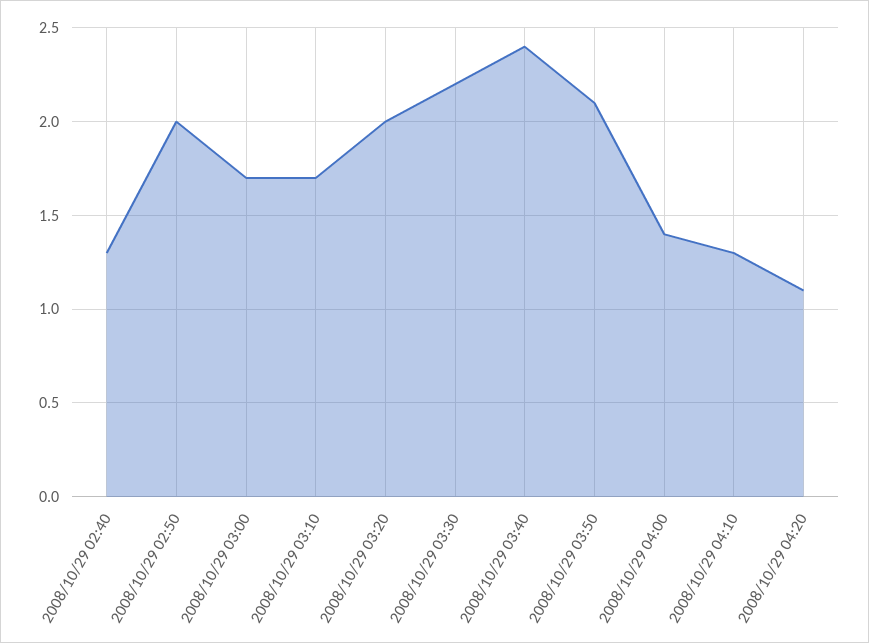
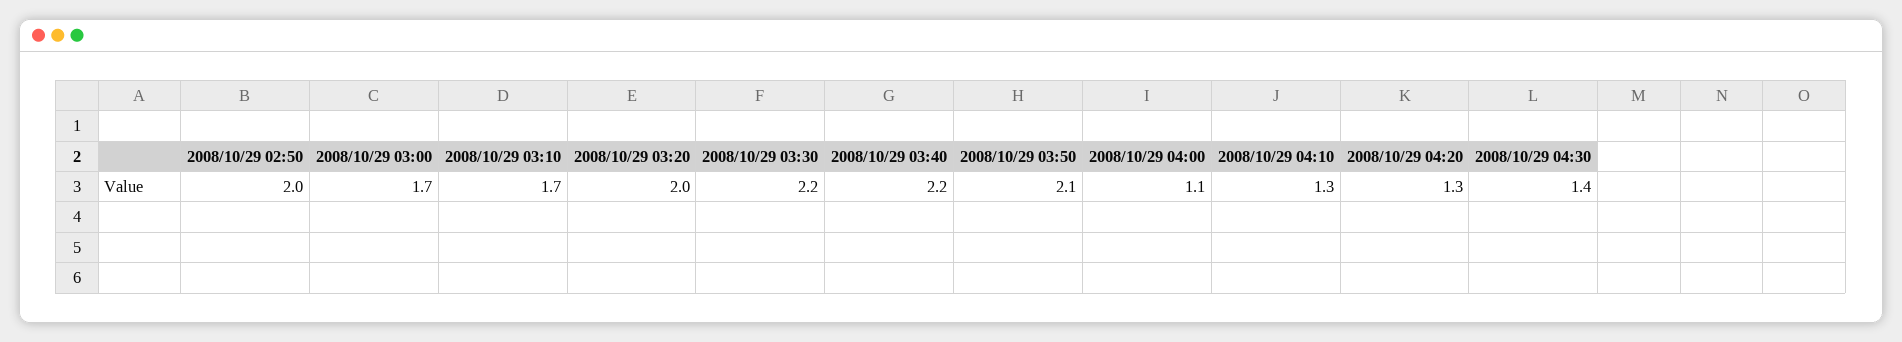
2008/10/29 02:40: 1.3 -> none
2008/10/29 03:40: 2.4 -> 2.2
2008/10/29 04:00: 1.4 -> 1.1
2008/10/29 04:20: 1.1 -> 1.3
2008/10/29 04:30: none -> 1.4

